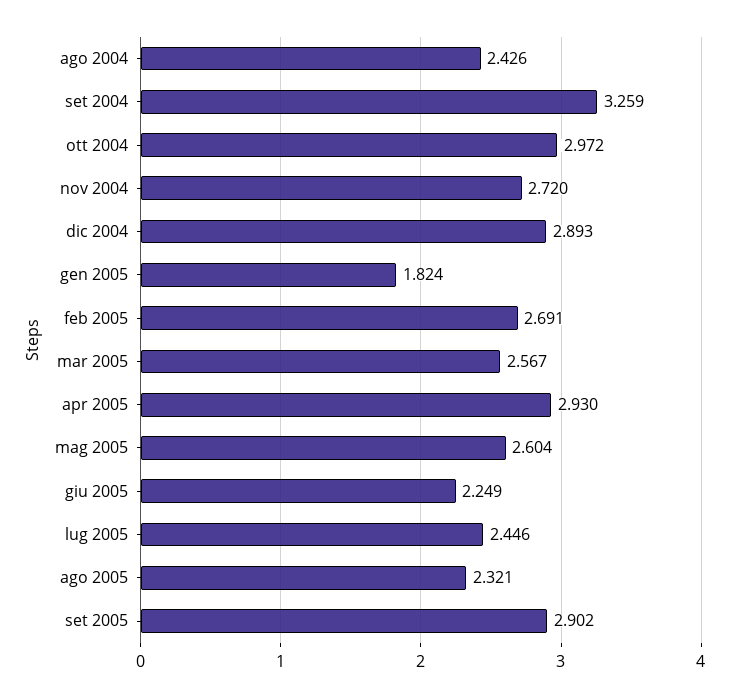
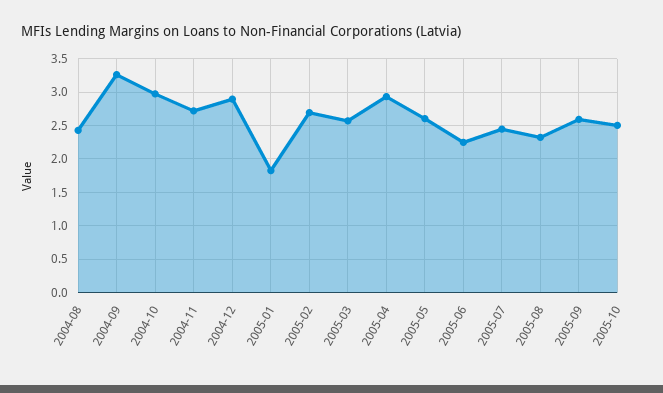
set 2005: 2.902 -> 2.6
2005-10: none -> 2.5

